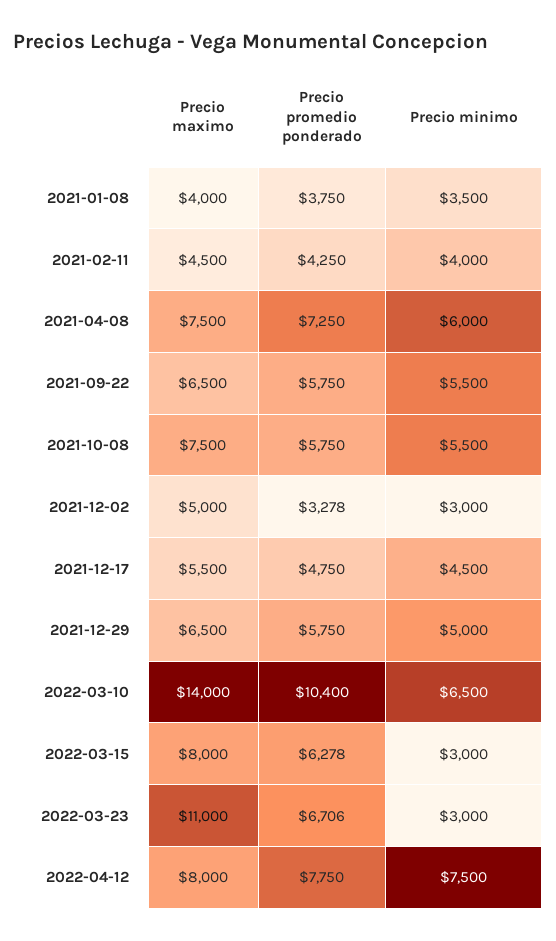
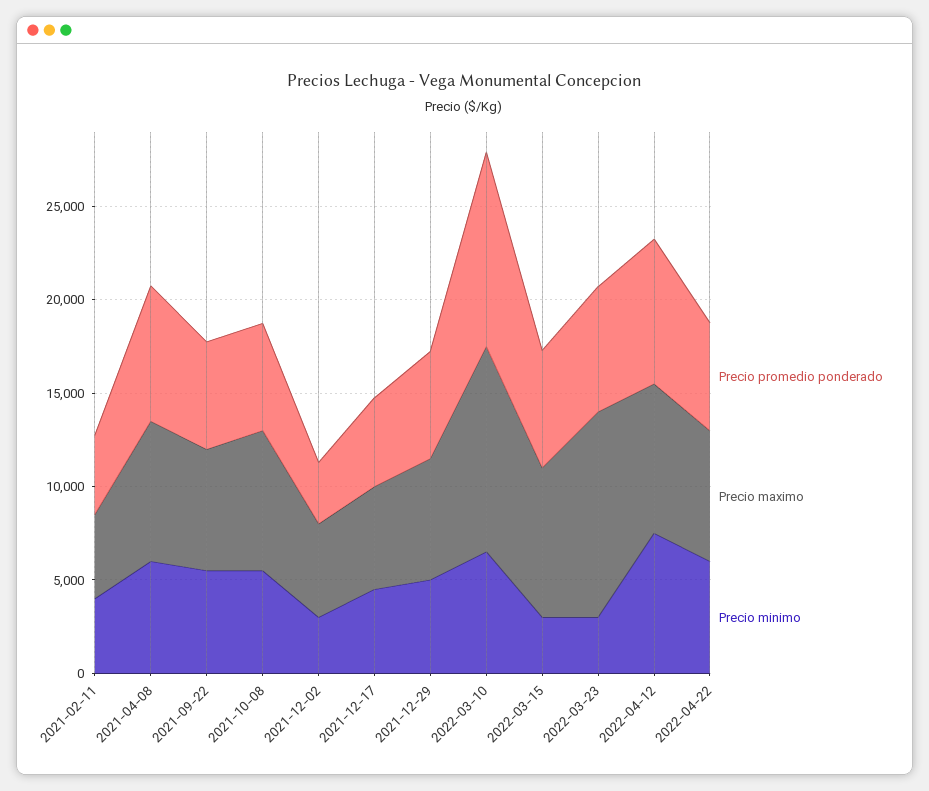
Precio maximo, 2021-01-08: 4000 -> none
Precio promedio ponderado, 2021-01-08: 3750 -> none
Precio minimo, 2021-01-08: 3500 -> none
Precio maximo, 2022-03-10: 14000 -> 11000
Precio promedio ponderado, 2022-04-22: none -> 6000
Precio maximo, 2022-04-22: none -> 7000
Precio minimo, 2022-04-22: none -> 6000

